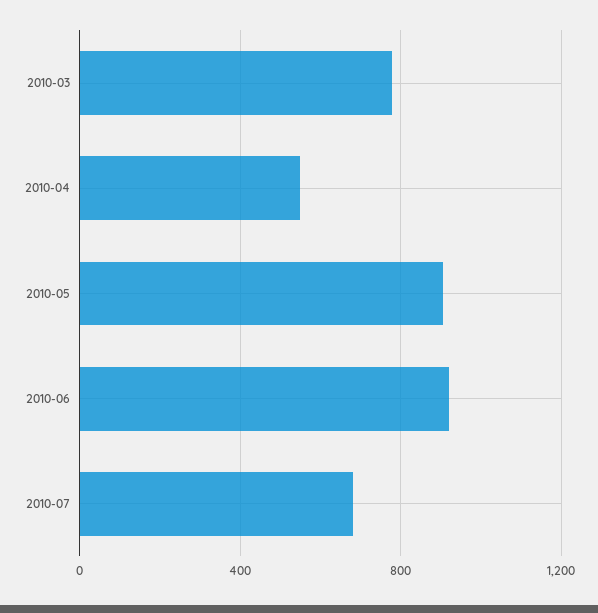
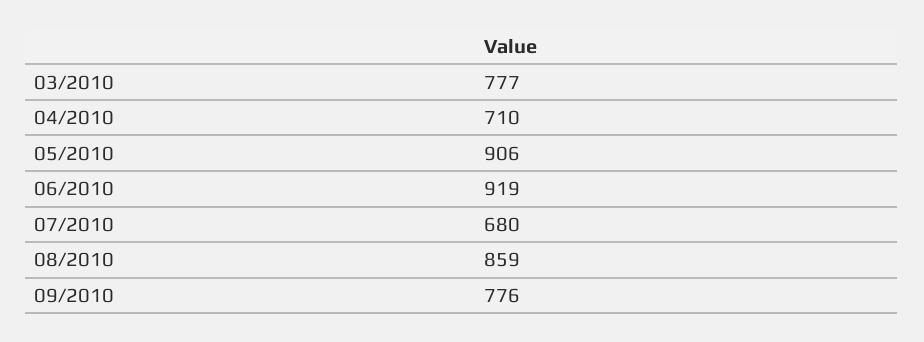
2010-04: 550 -> 710
08/2010: none -> 859
09/2010: none -> 776

